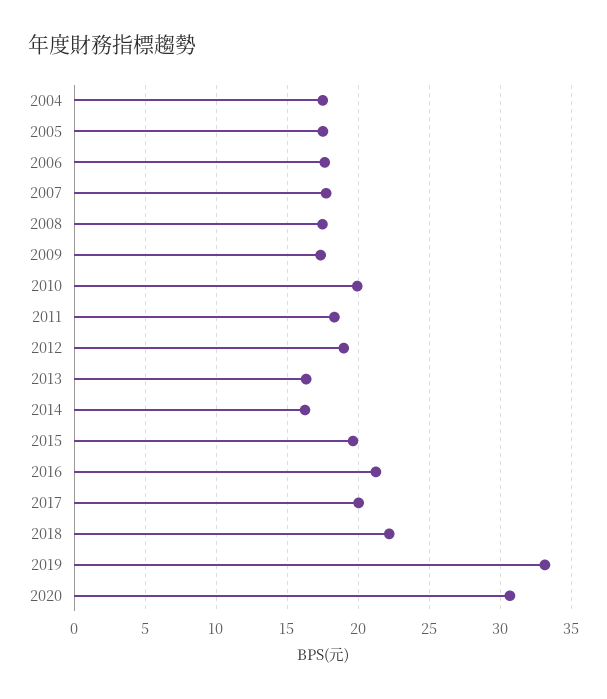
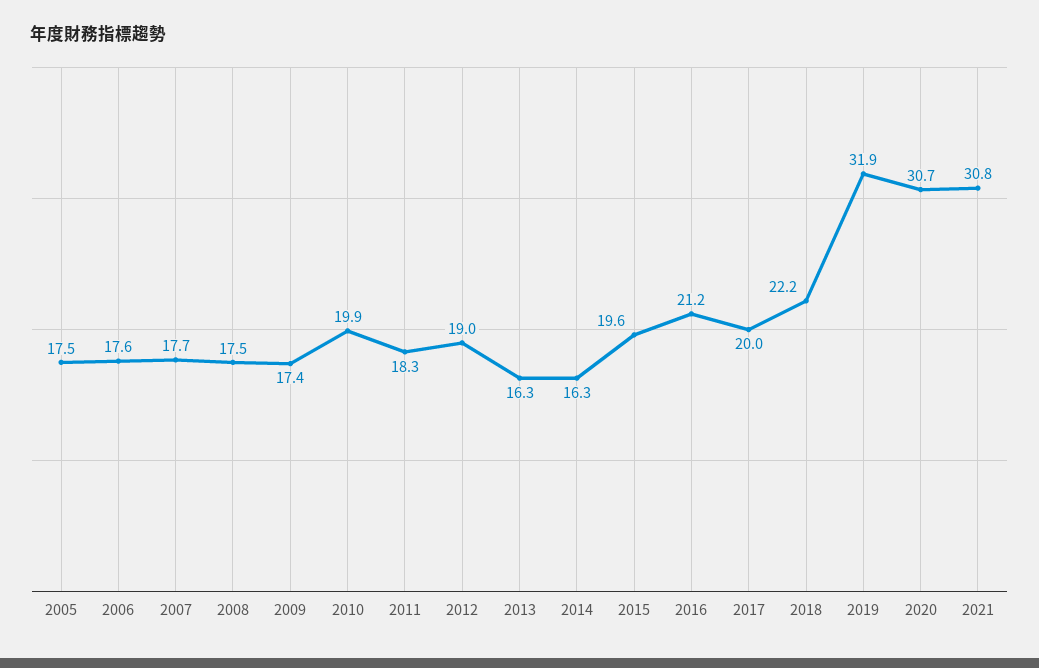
2004: 17.5 -> none
2019: 33 -> 31.9
2021: none -> 30.8

